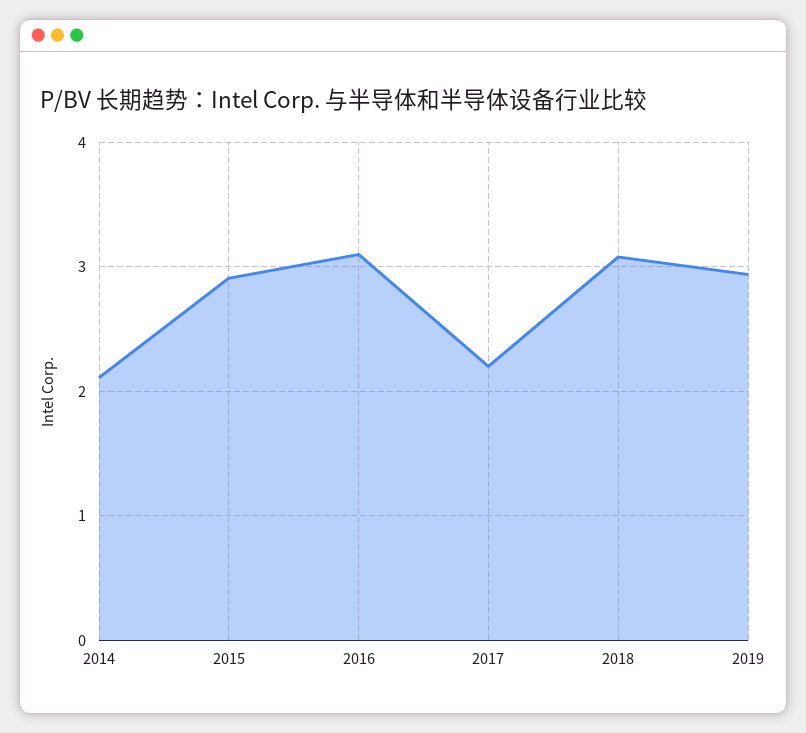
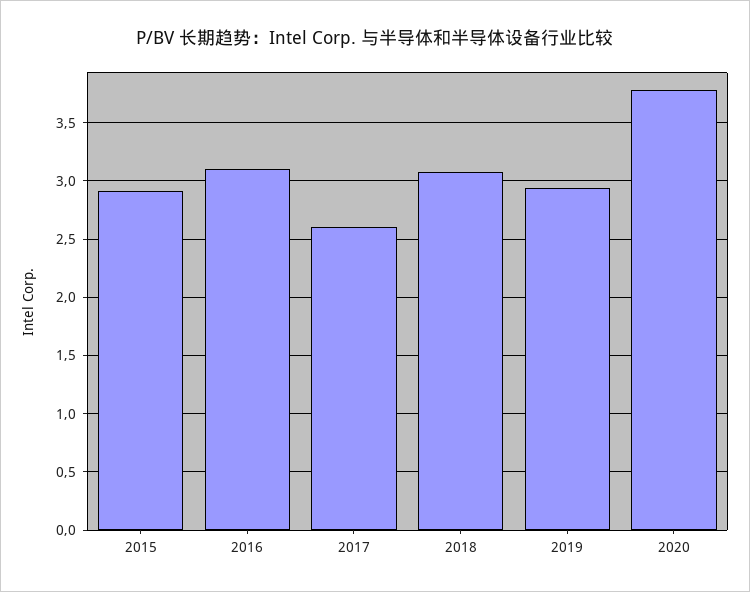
2014: 2.1 -> none
2017: 2.2 -> 2.6
2020: none -> 3.8

